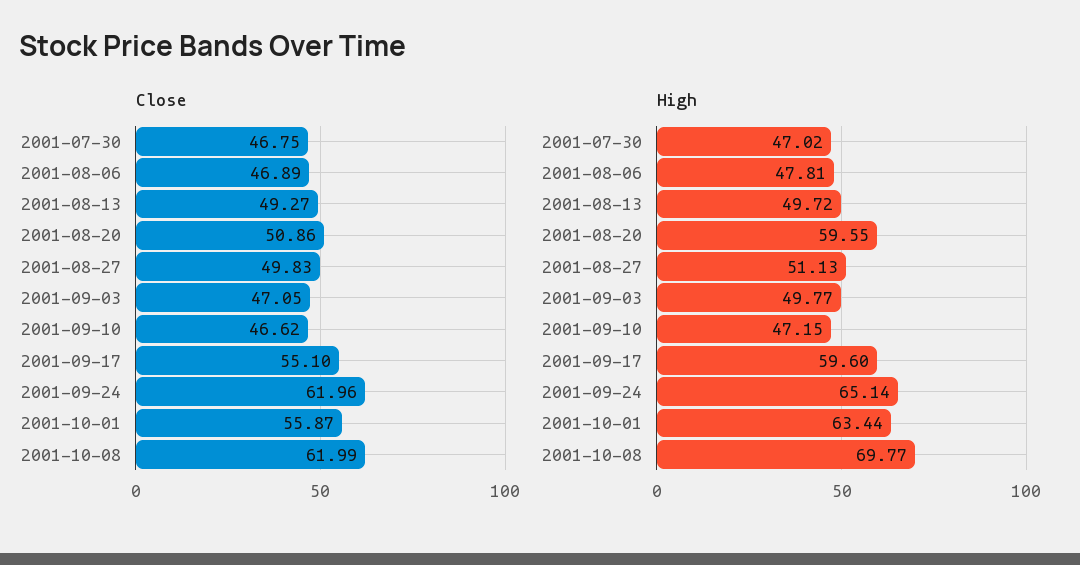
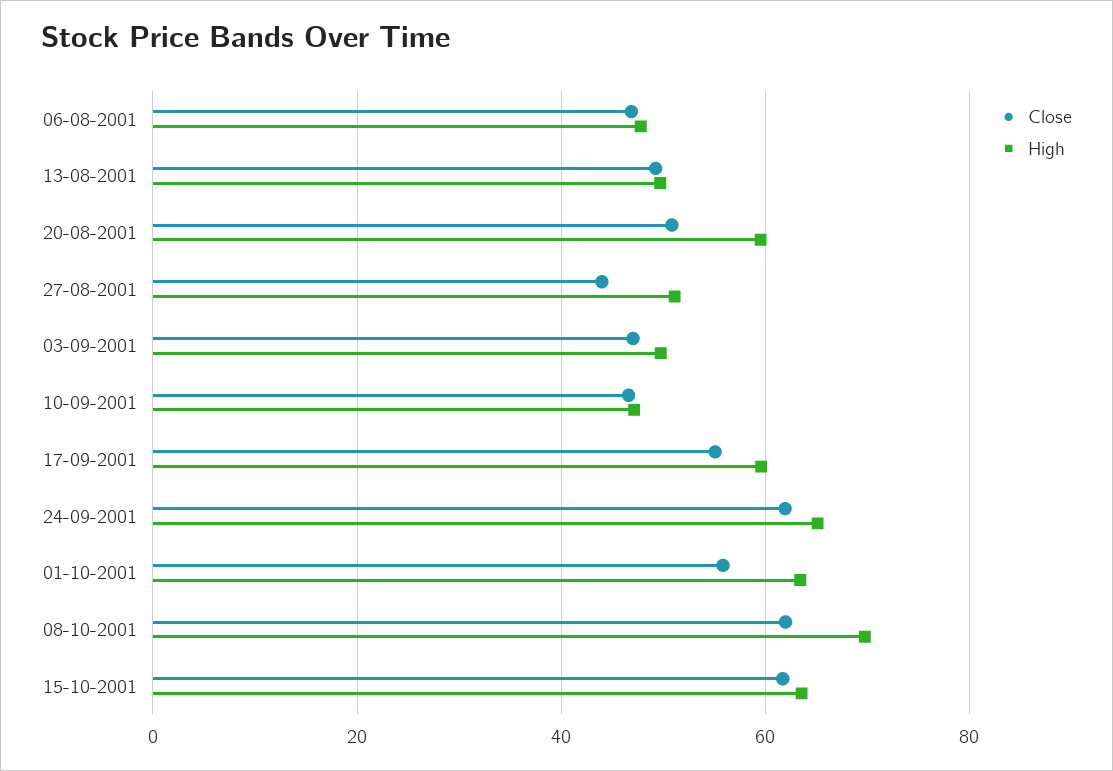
Close, 2001-07-30: 46.75 -> none
Close, 2001-08-27: 49.83 -> 44
High, 2001-07-30: 47.02 -> none
Close, 15-10-2001: none -> 62
High, 15-10-2001: none -> 64

